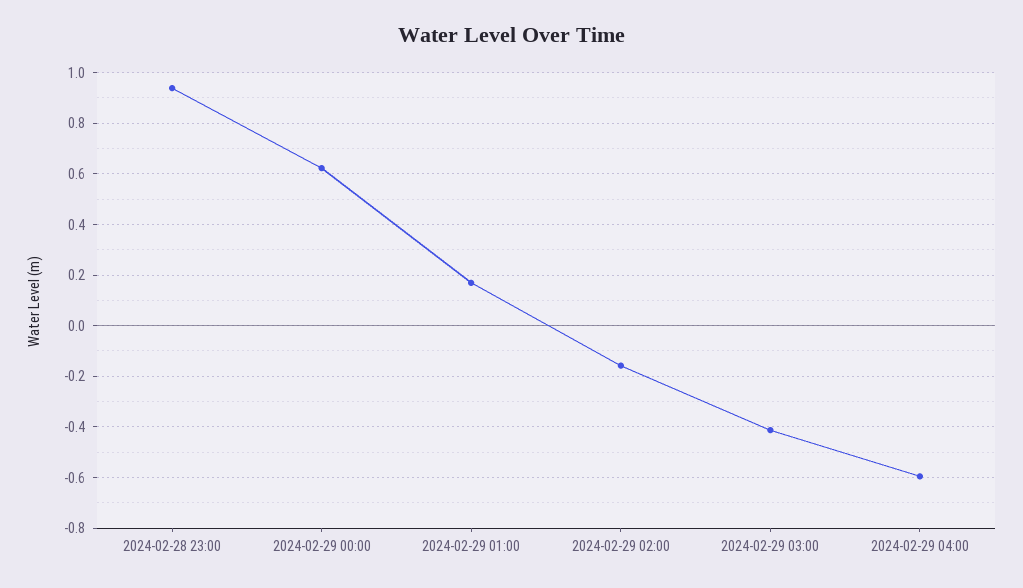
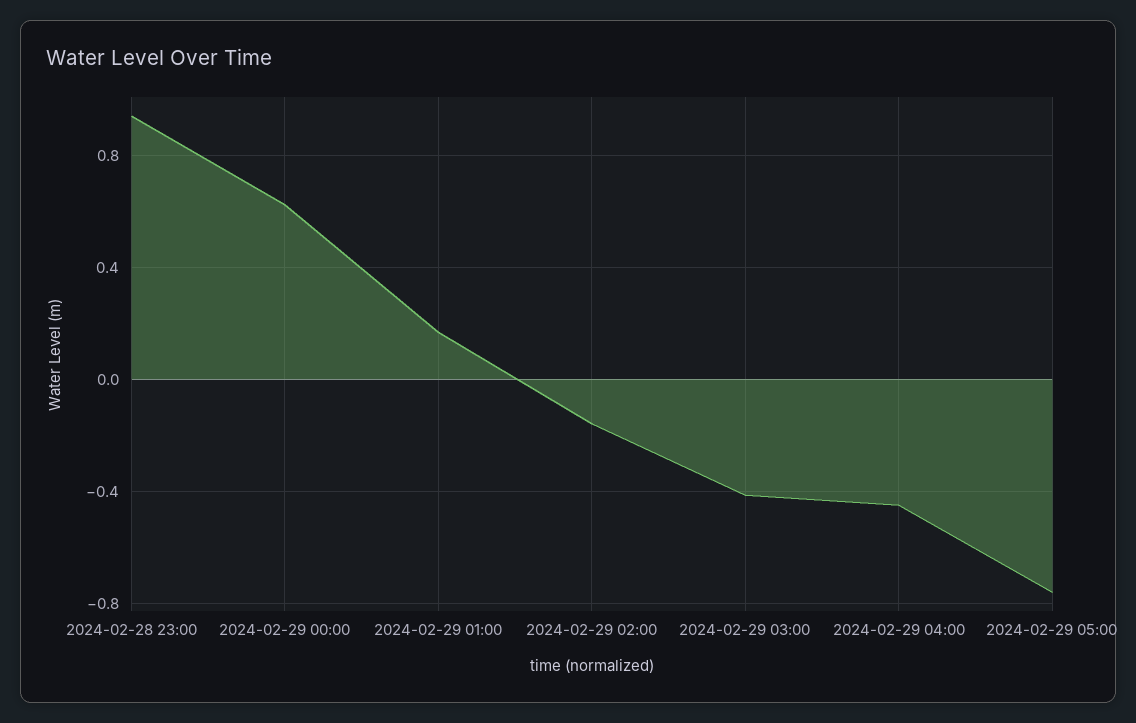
2024-02-29 04:00: -0.6 -> -0.45
2024-02-29 05:00: none -> -0.75

